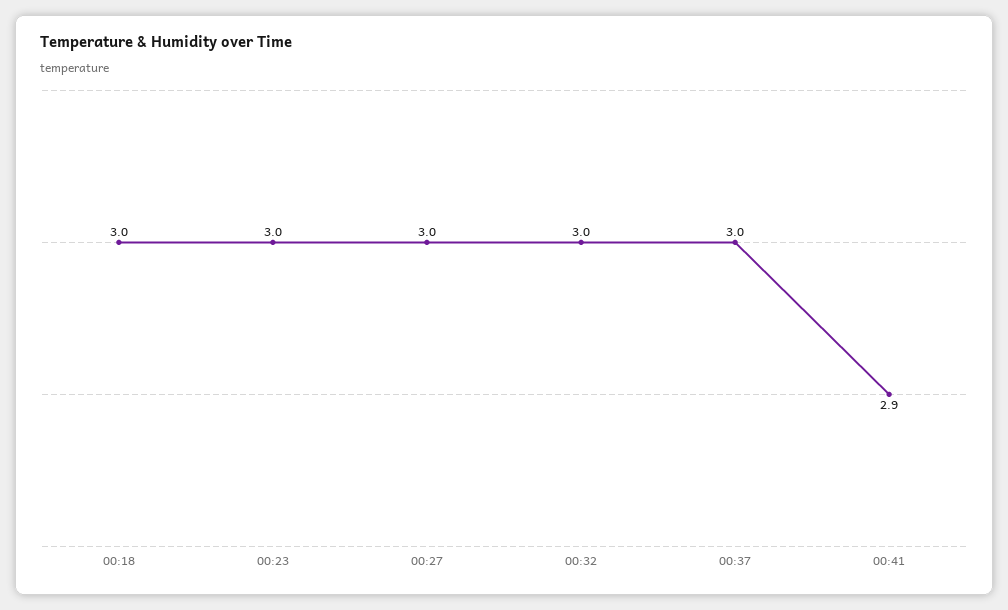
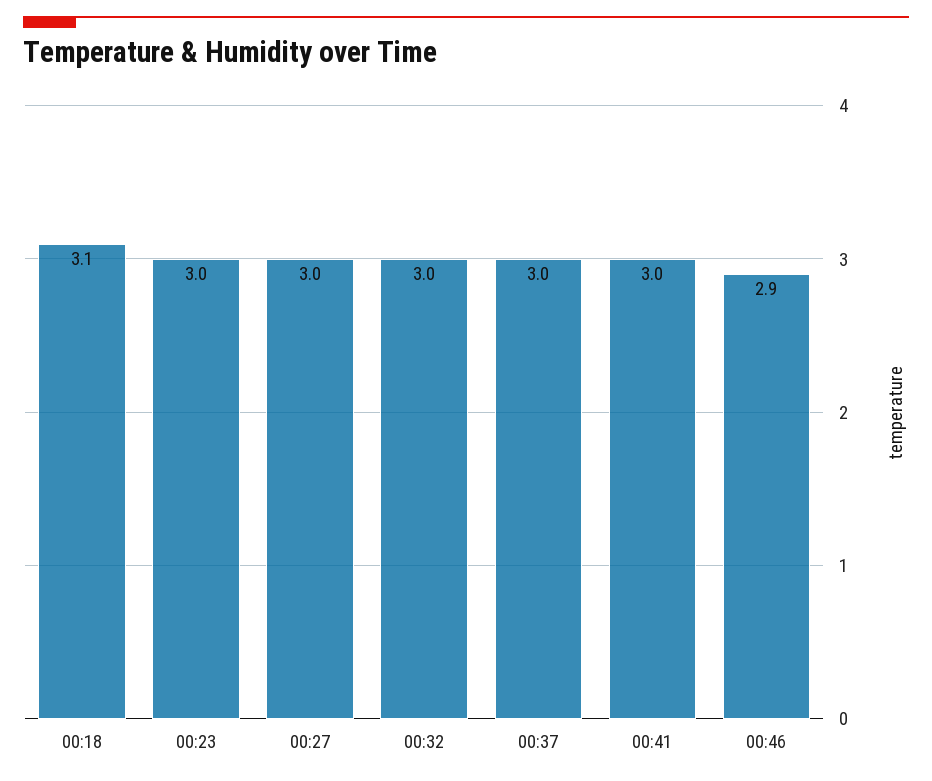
00:18: 3 -> 3.1
00:41: 2.9 -> 3
00:46: none -> 2.9

